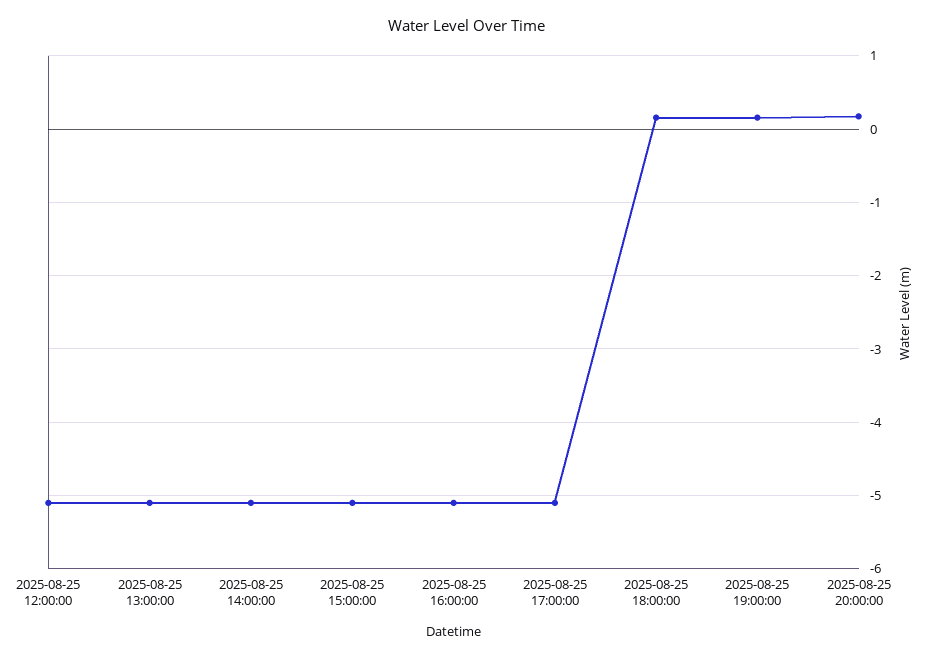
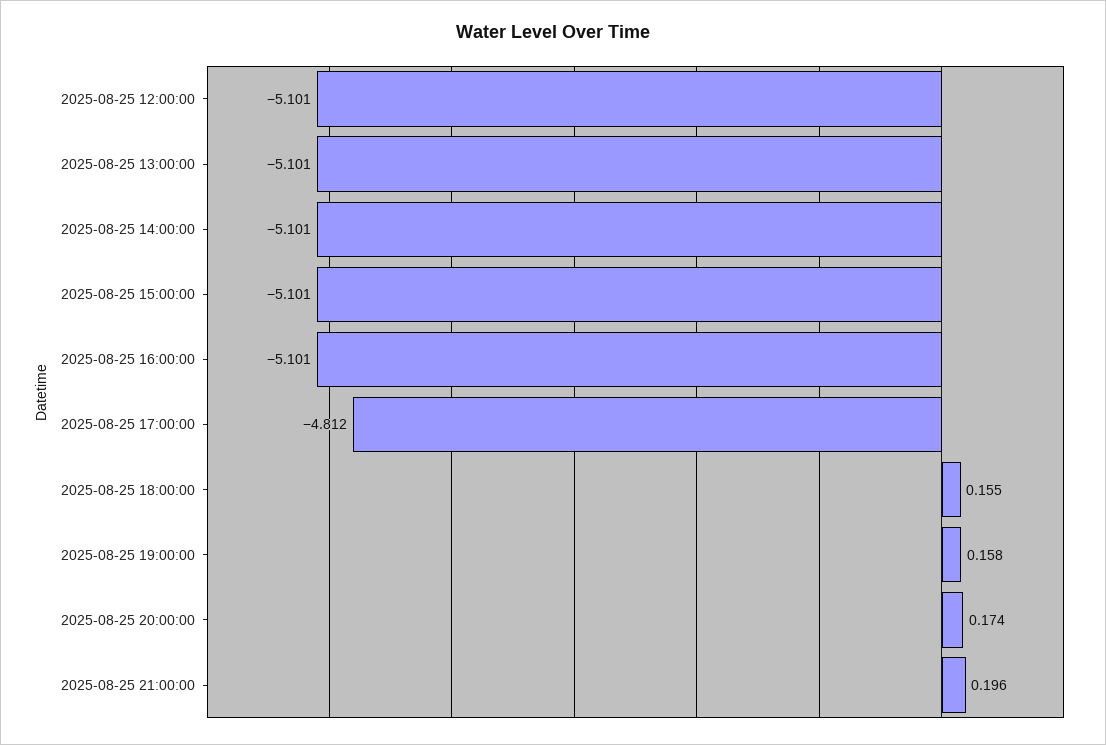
2025-08-25 17:00:00: -5.1 -> -4.812
2025-08-25 21:00:00: none -> 0.196

